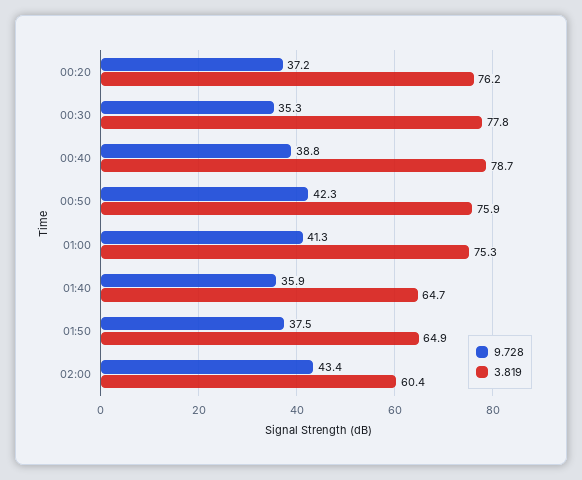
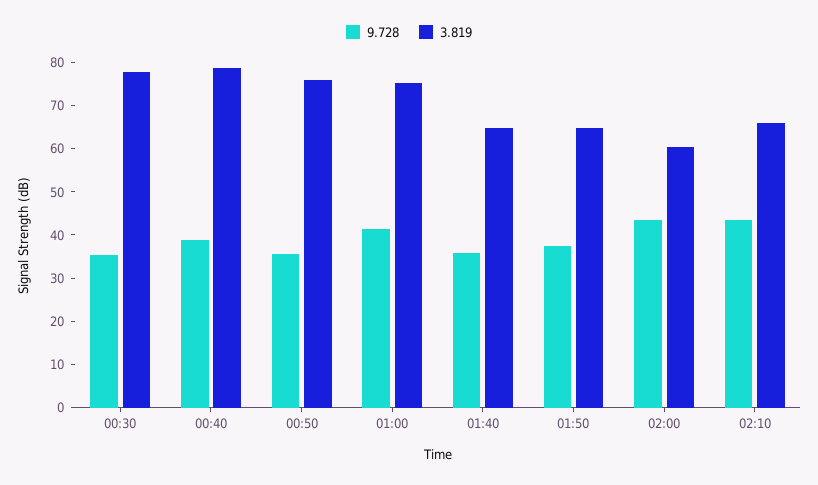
9.728, 00:20: 37.2 -> none
3.819, 00:20: 76.2 -> none
9.728, 00:50: 42.3 -> 36
9.728, 02:10: none -> 44
3.819, 02:10: none -> 66

